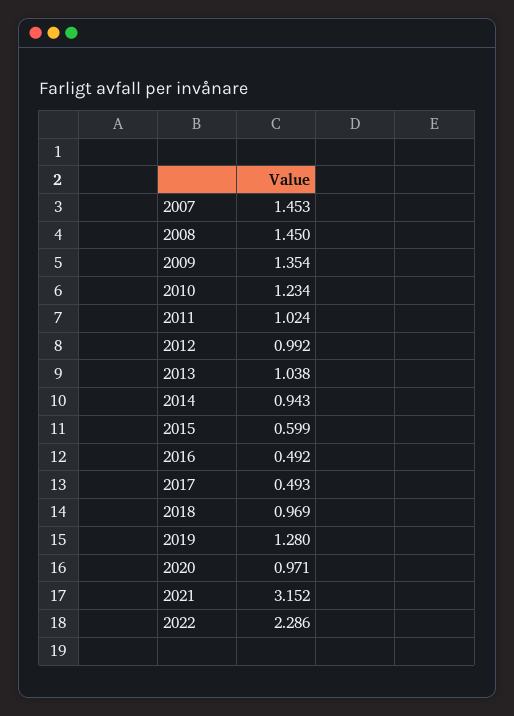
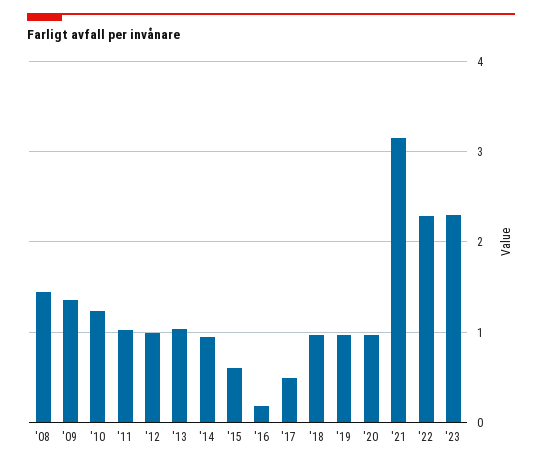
2007: 1.453 -> none
2016: 0.492 -> 0.2
2019: 1.28 -> 1
'23: none -> 2.3

